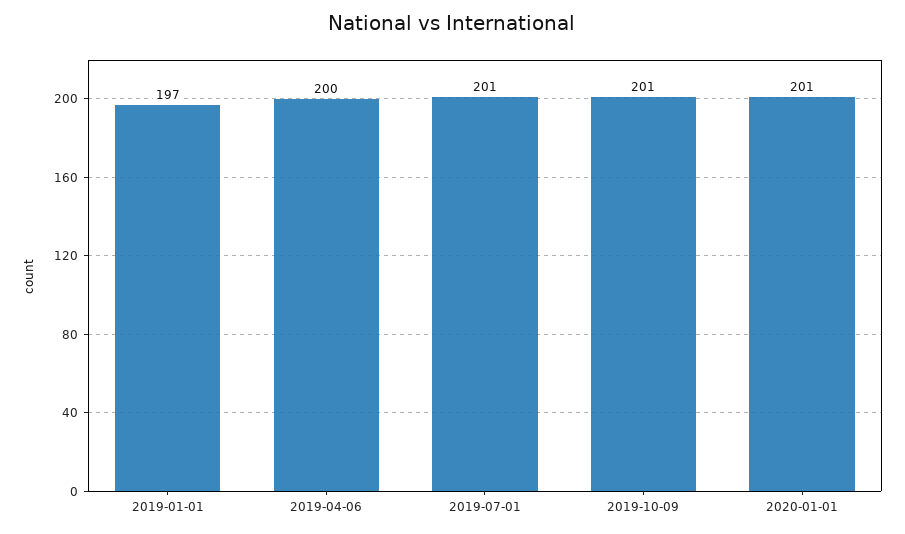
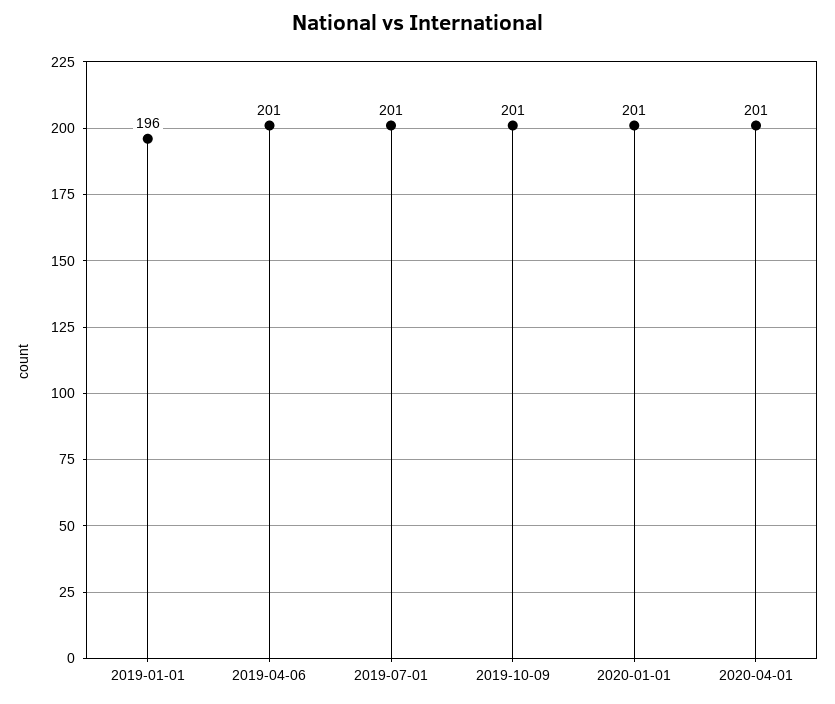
2019-01-01: 197 -> 196
2019-04-06: 200 -> 201
2020-04-01: none -> 201

